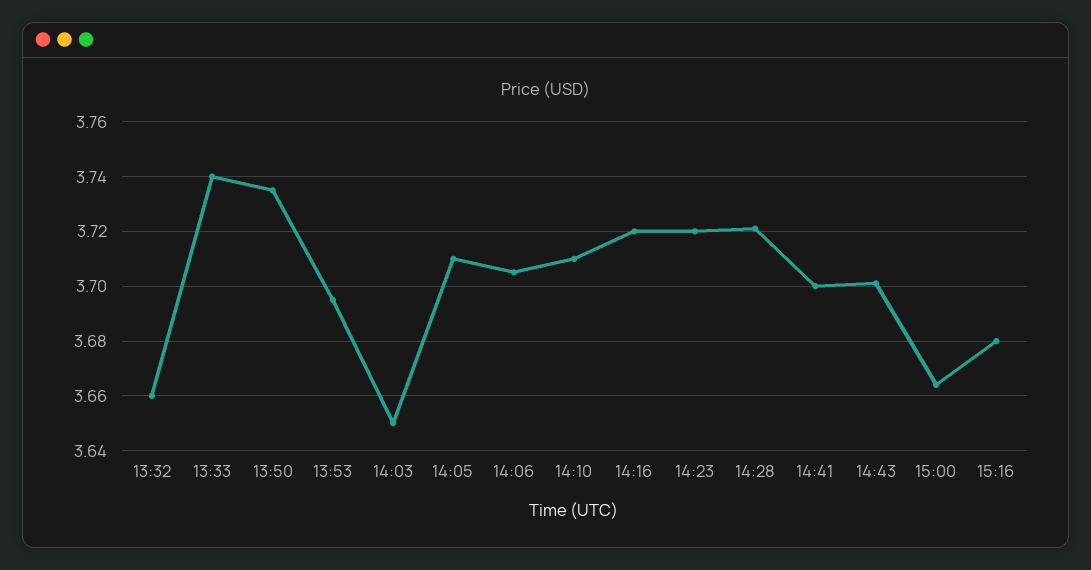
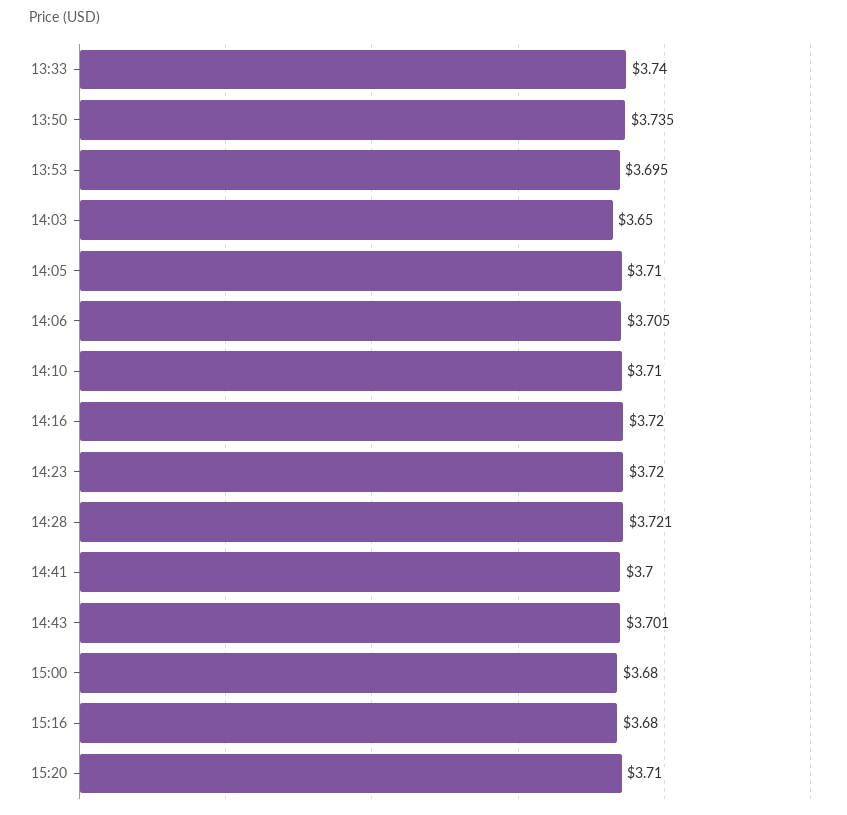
13:32: 3.66 -> none
15:00: 3.665 -> 3.68
15:20: none -> 3.71

